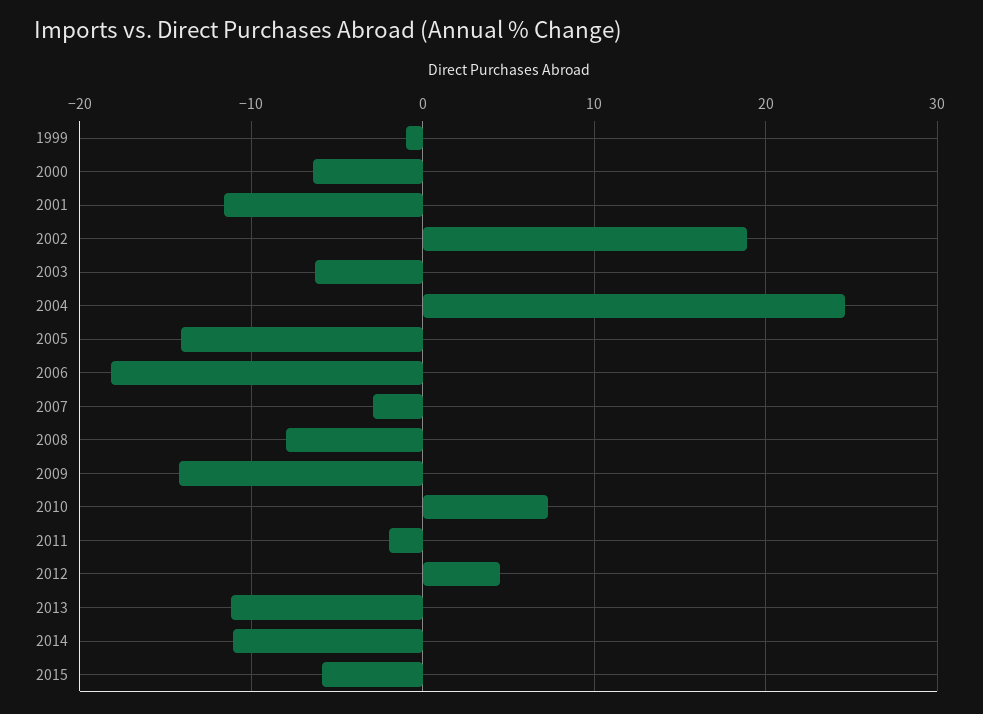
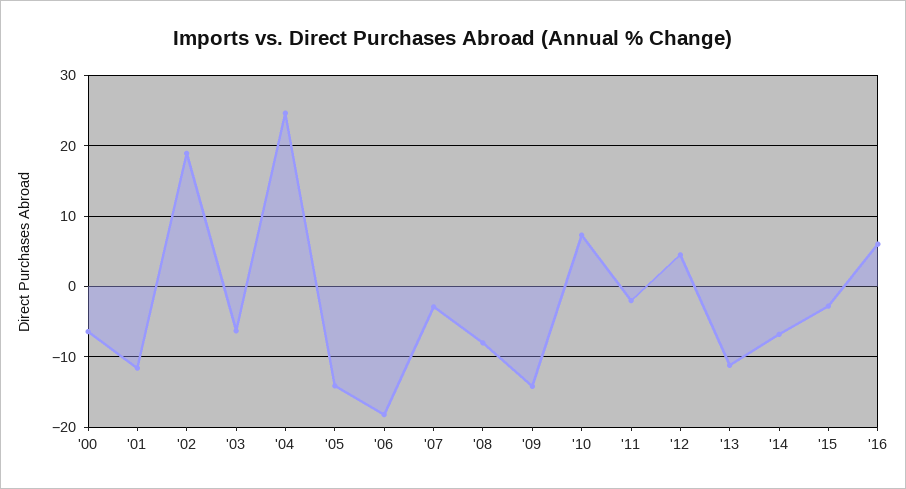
1999: -1 -> none
2014: -11 -> -7
2015: -6 -> -3
'16: none -> 6

